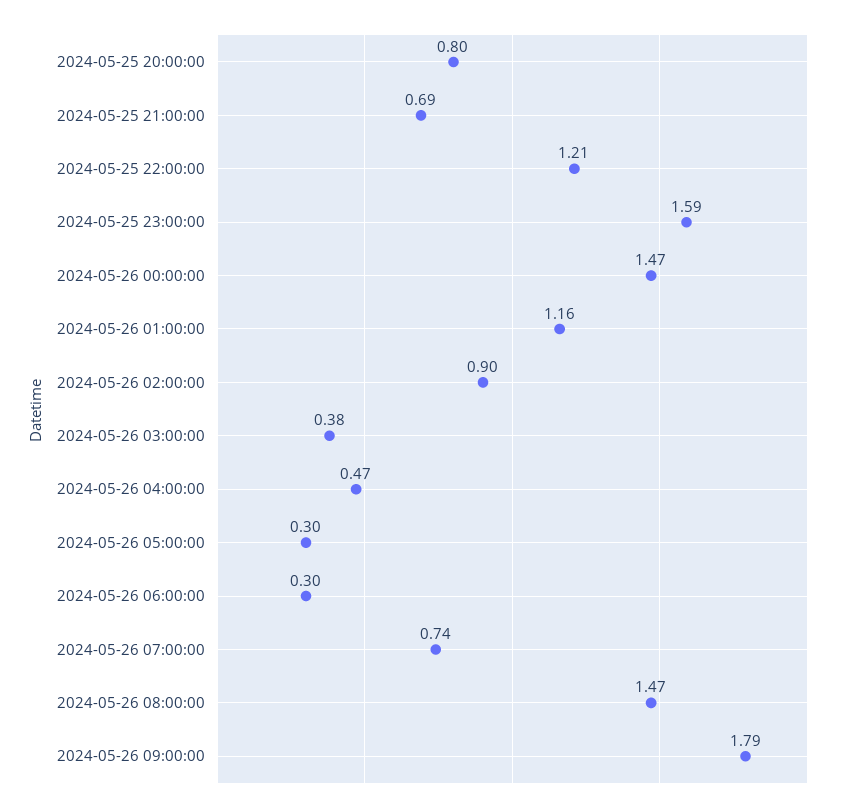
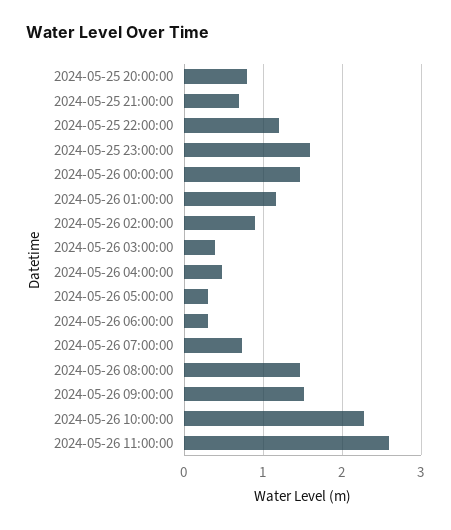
2024-05-26 09:00:00: 1.79 -> 1.5
2024-05-26 10:00:00: none -> 2.3
2024-05-26 11:00:00: none -> 2.6

